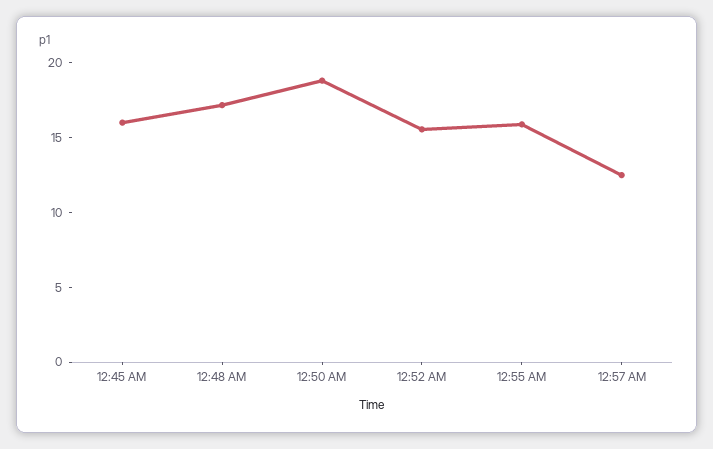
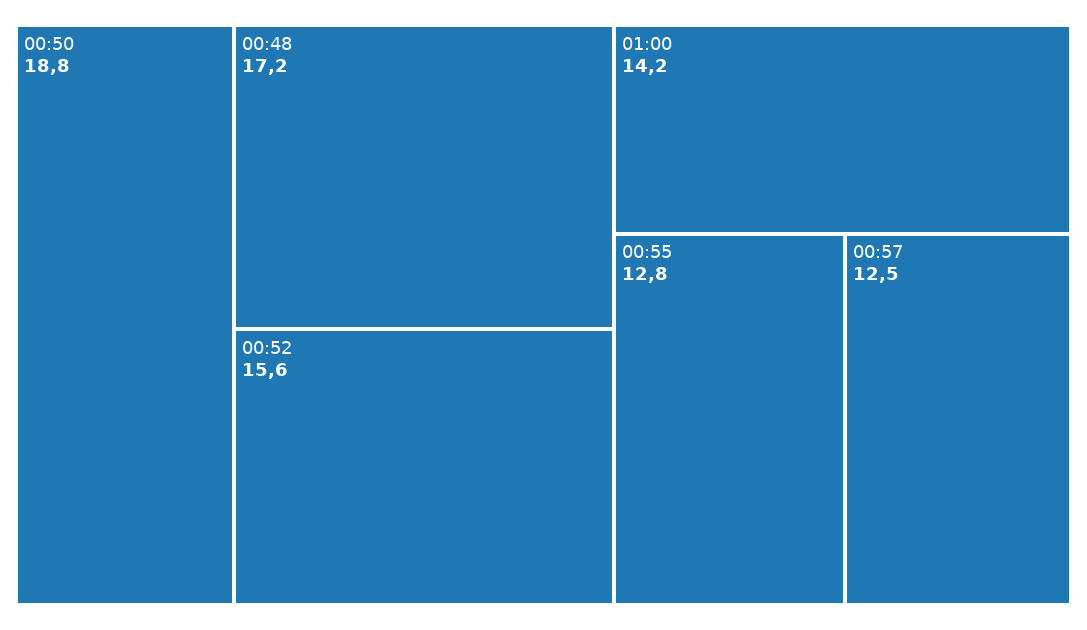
12:45 AM: 16 -> none
12:55 AM: 16 -> 12.8
01:00: none -> 14.2

